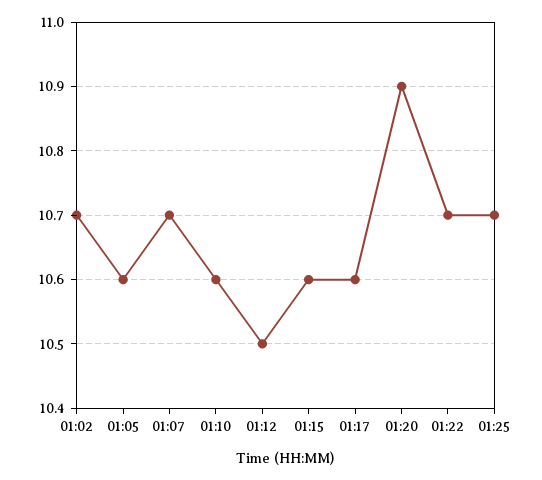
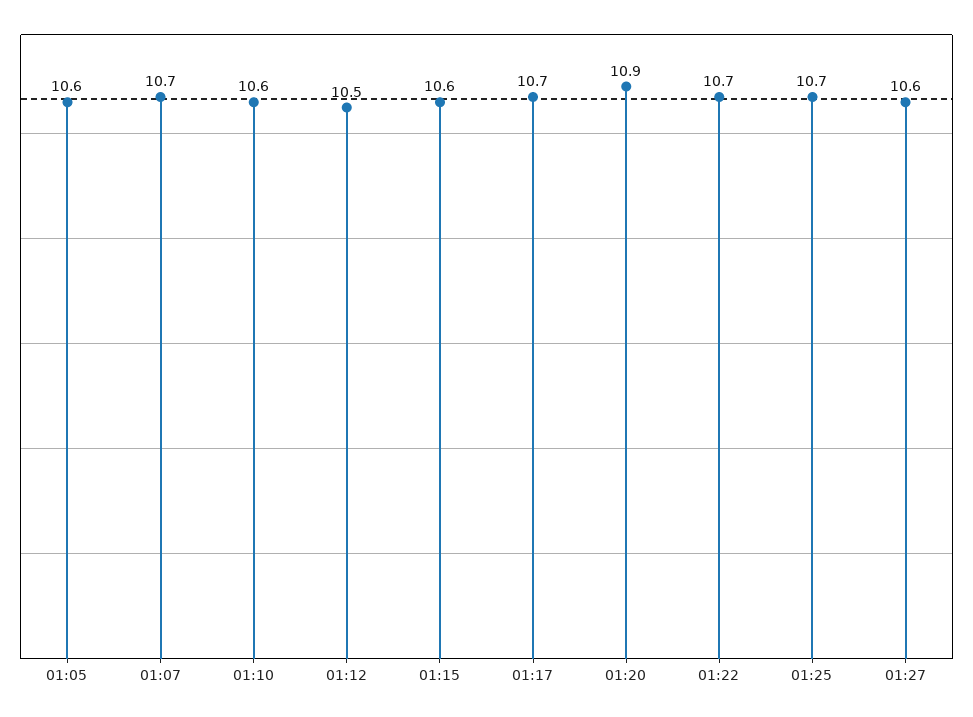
01:02: 10.7 -> none
01:17: 10.6 -> 10.7
01:27: none -> 10.6

